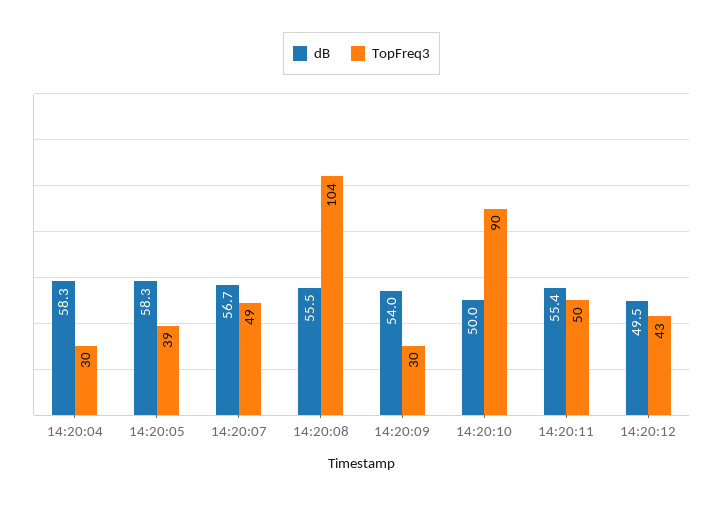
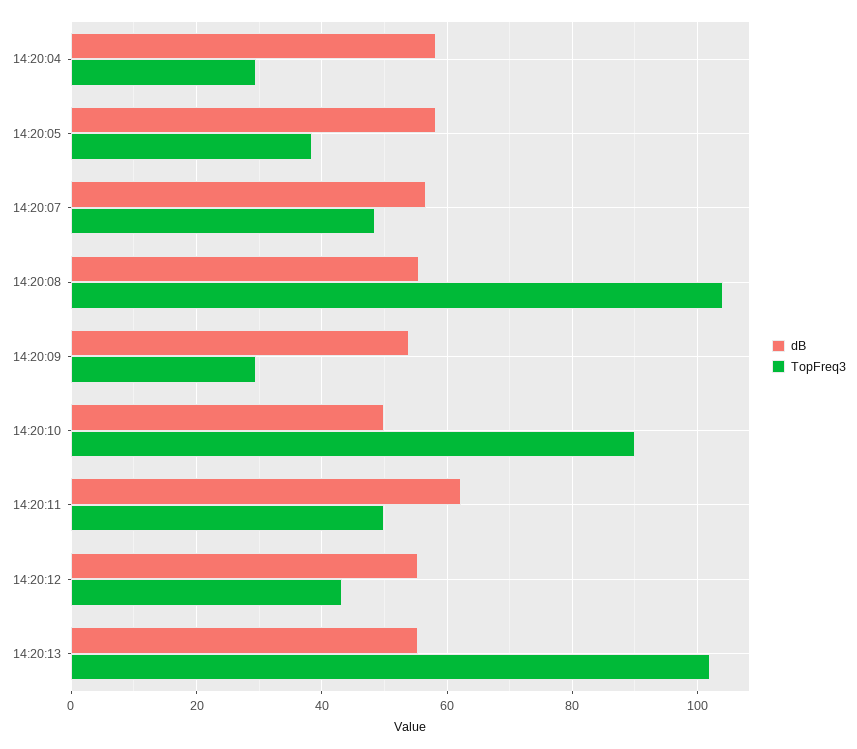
dB, 14:20:11: 55.4 -> 62
dB, 14:20:12: 49.5 -> 56
dB, 14:20:13: none -> 56
TopFreq3, 14:20:13: none -> 102

